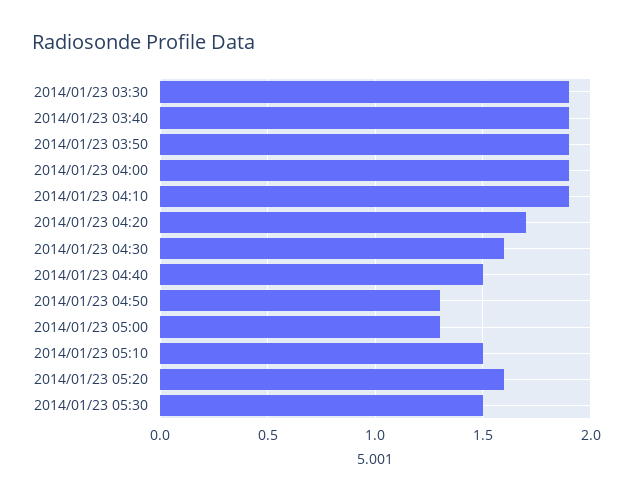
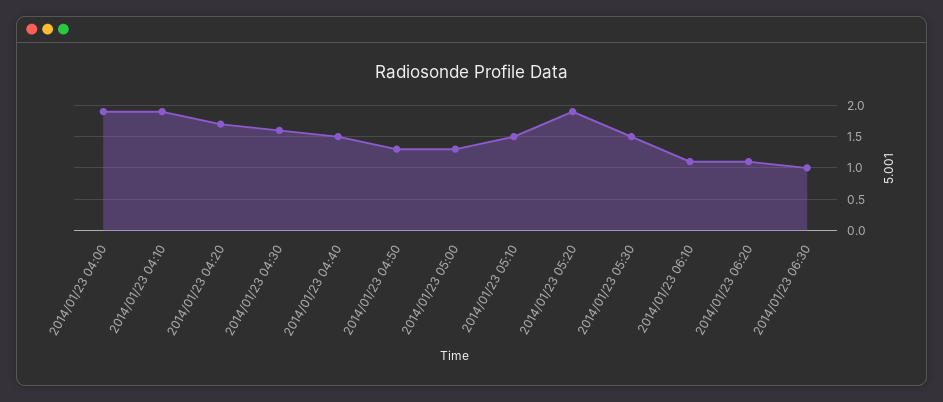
2014/01/23 03:30: 1.9 -> none
2014/01/23 03:40: 1.9 -> none
2014/01/23 03:50: 1.9 -> none
2014/01/23 05:20: 1.6 -> 1.9
2014/01/23 06:10: none -> 1.1
2014/01/23 06:20: none -> 1.1
2014/01/23 06:30: none -> 1

